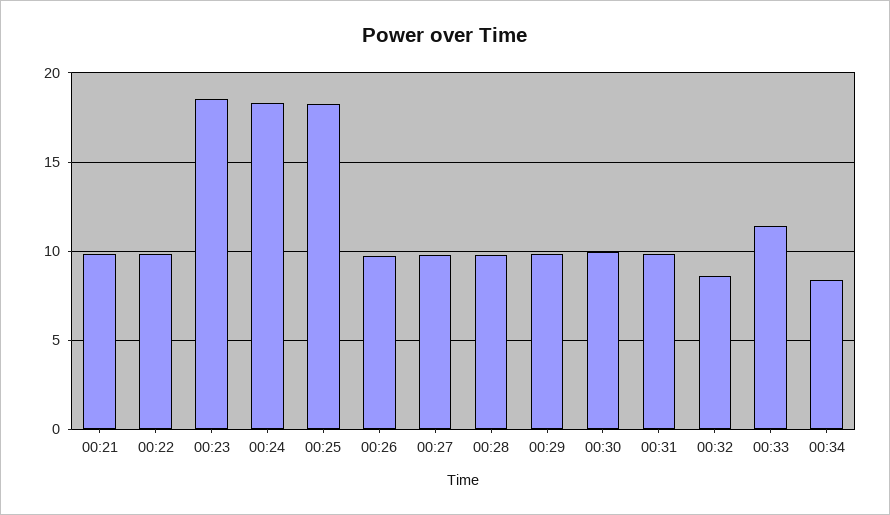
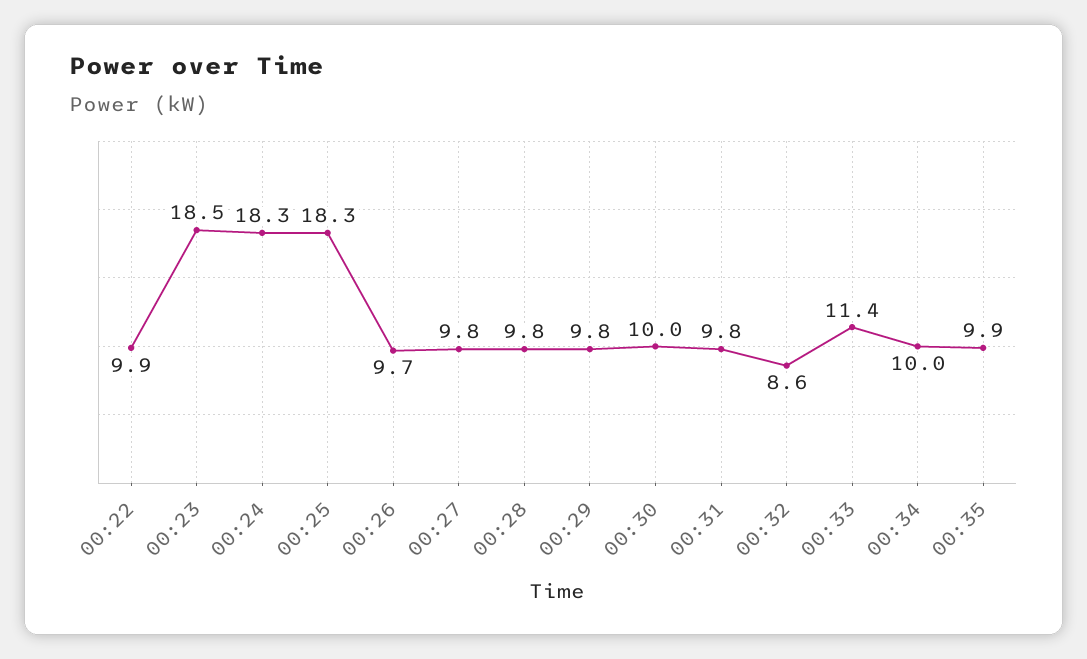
00:21: 10 -> none
00:34: 8.5 -> 10
00:35: none -> 9.9

